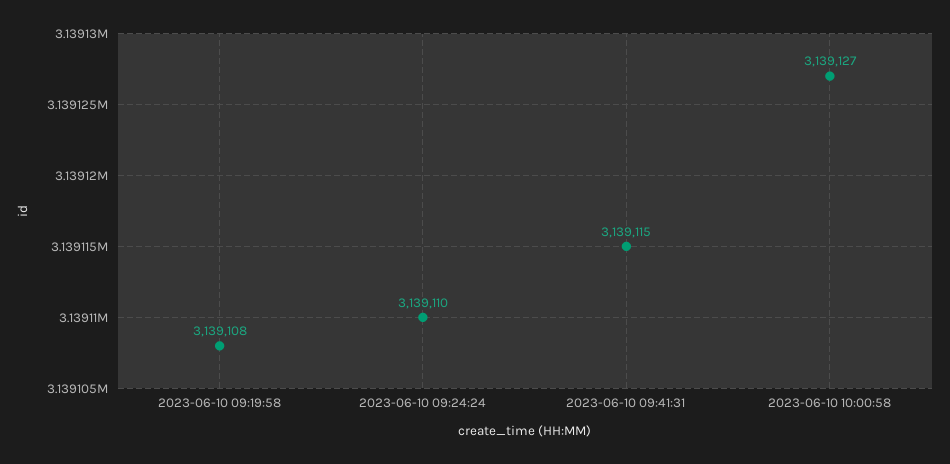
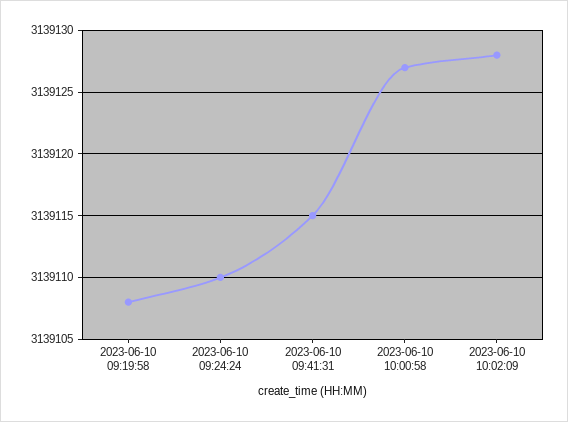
2023-06-10 10:02:09: none -> 3139128

